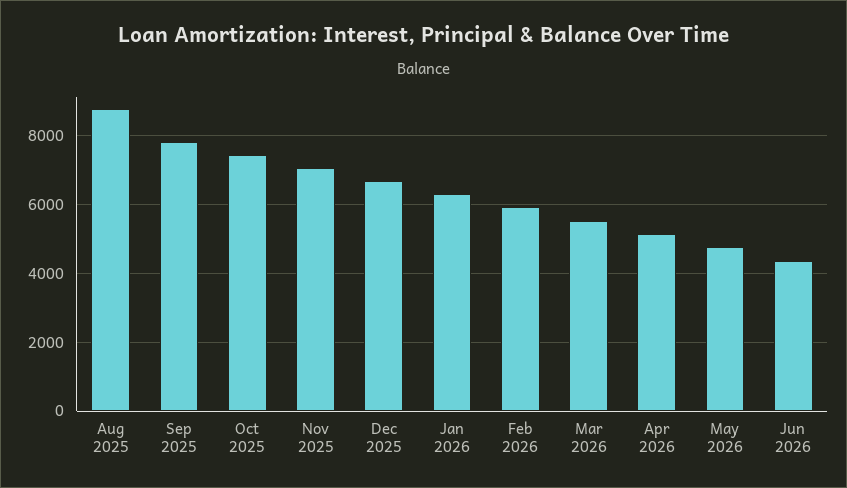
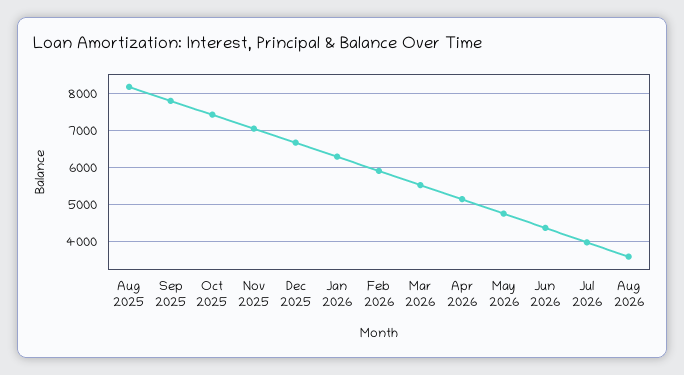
Aug 2025: 8800 -> 8200
Jul 2026: none -> 4000
Aug 2026: none -> 3600

